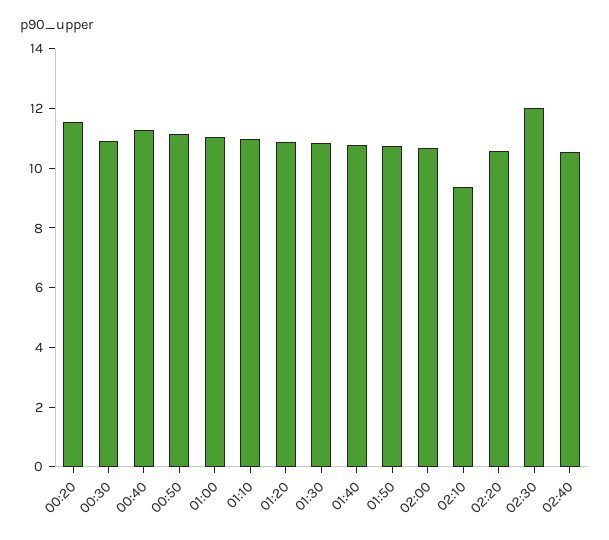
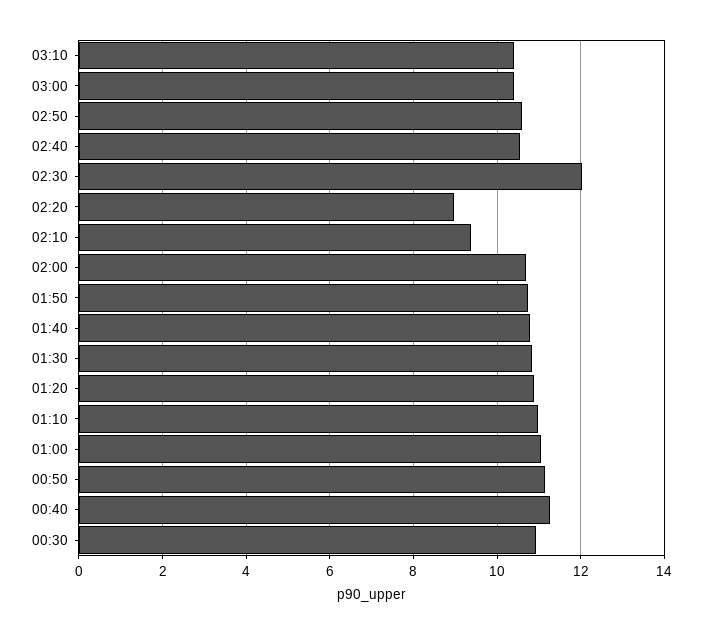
00:20: 11.5 -> none
02:20: 10.5 -> 9
03:10: none -> 10.4
03:00: none -> 10.4
02:50: none -> 10.6

